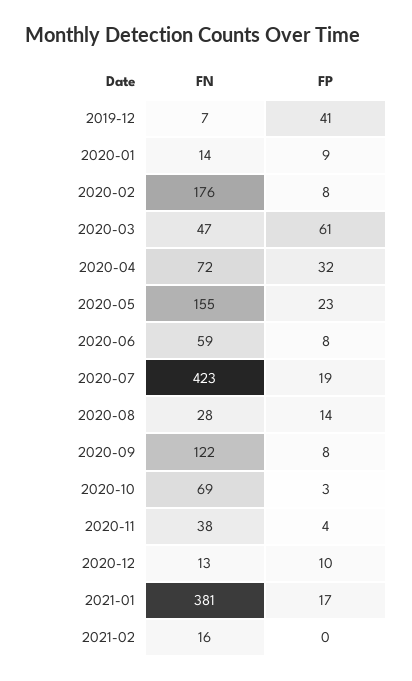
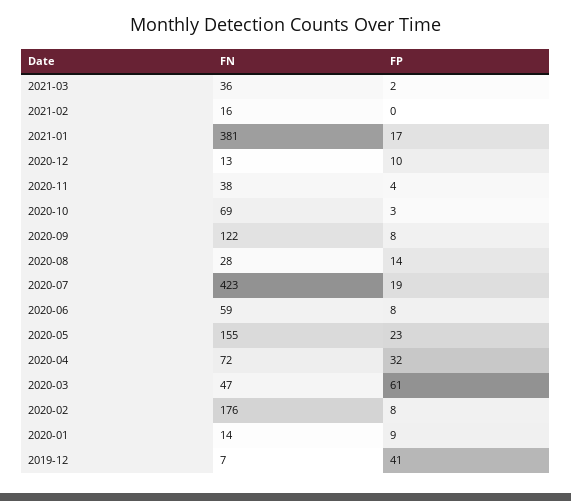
FN, 2021-03: none -> 36
FP, 2021-03: none -> 2

